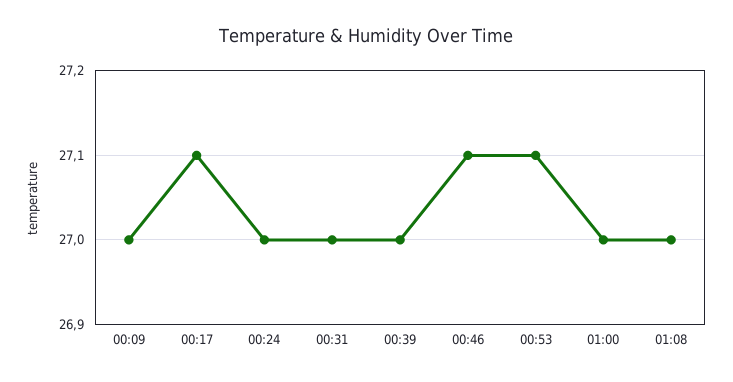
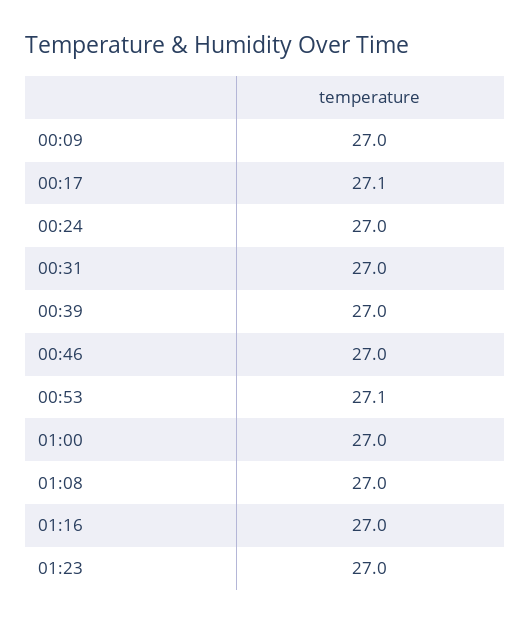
00:46: 27.1 -> 27
01:16: none -> 27
01:23: none -> 27

